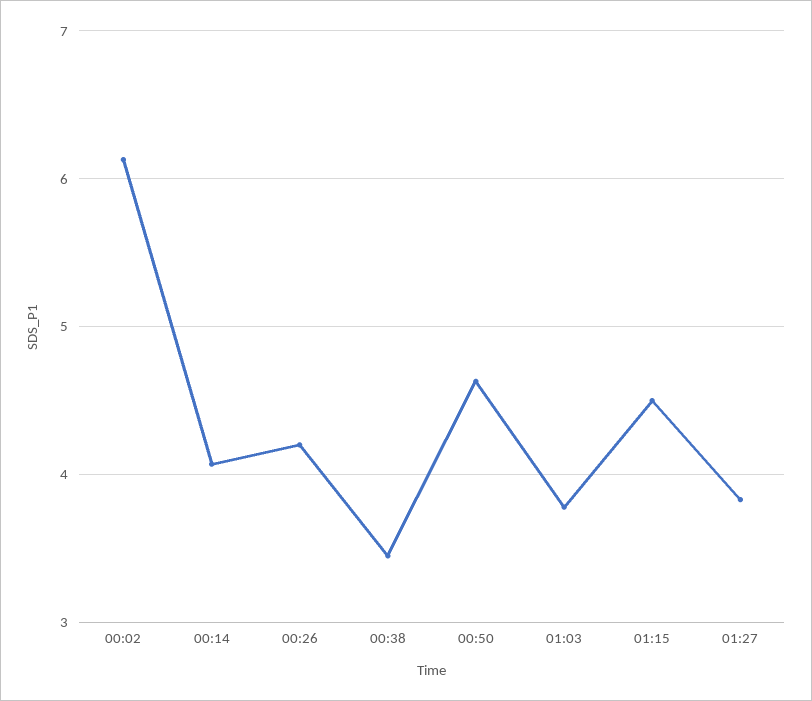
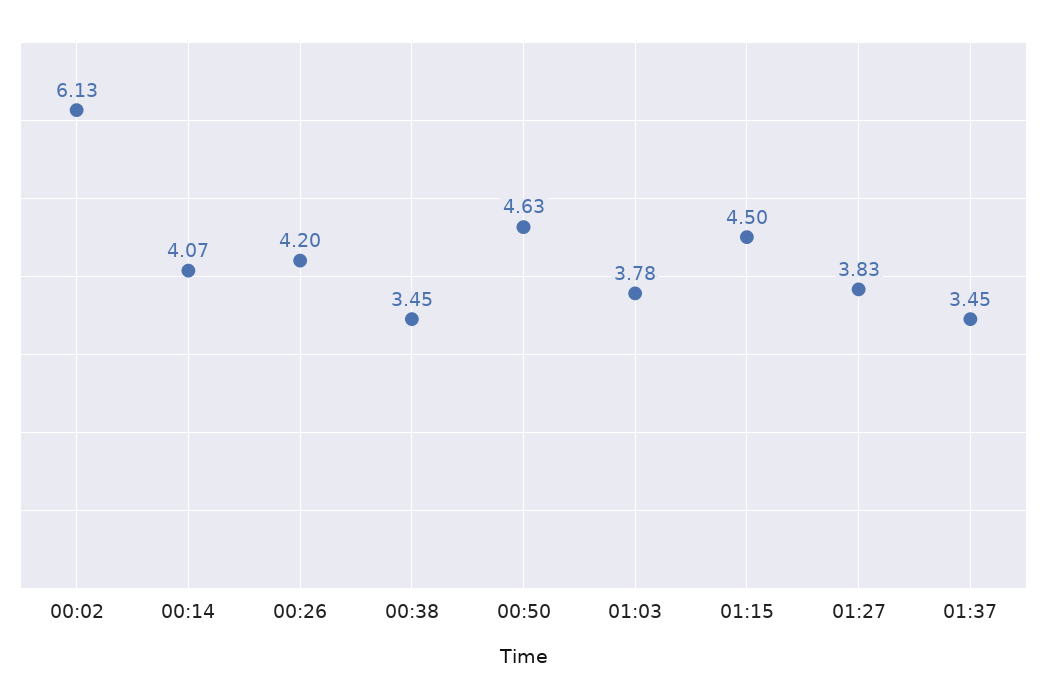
01:37: none -> 3.45

